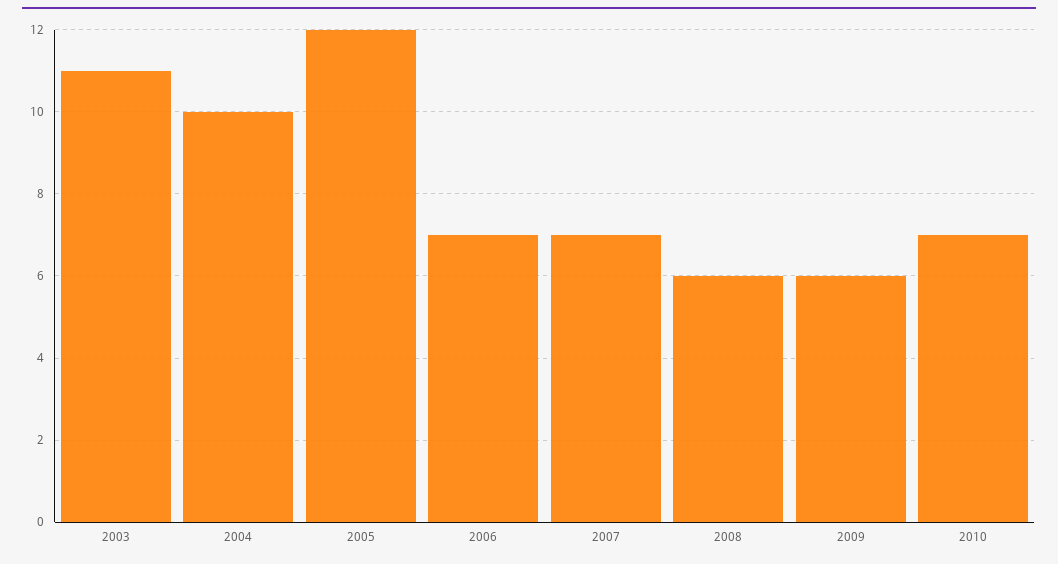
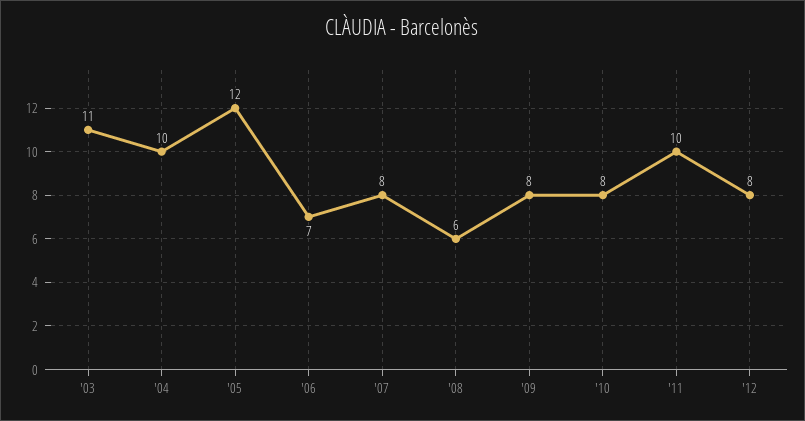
2007: 7 -> 8
2009: 6 -> 8
2010: 7 -> 8
'11: none -> 10
'12: none -> 8

